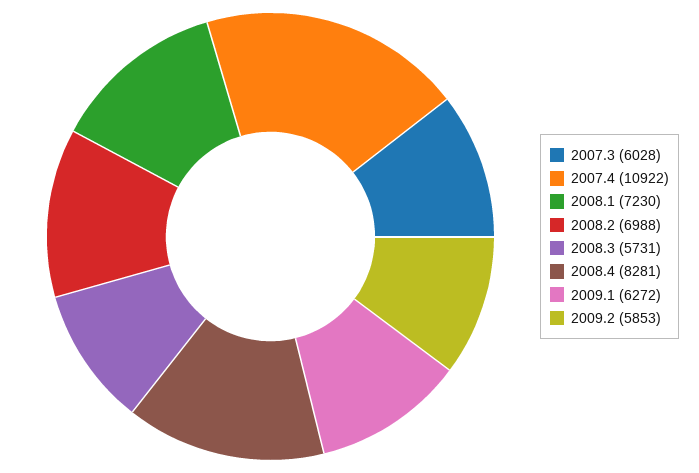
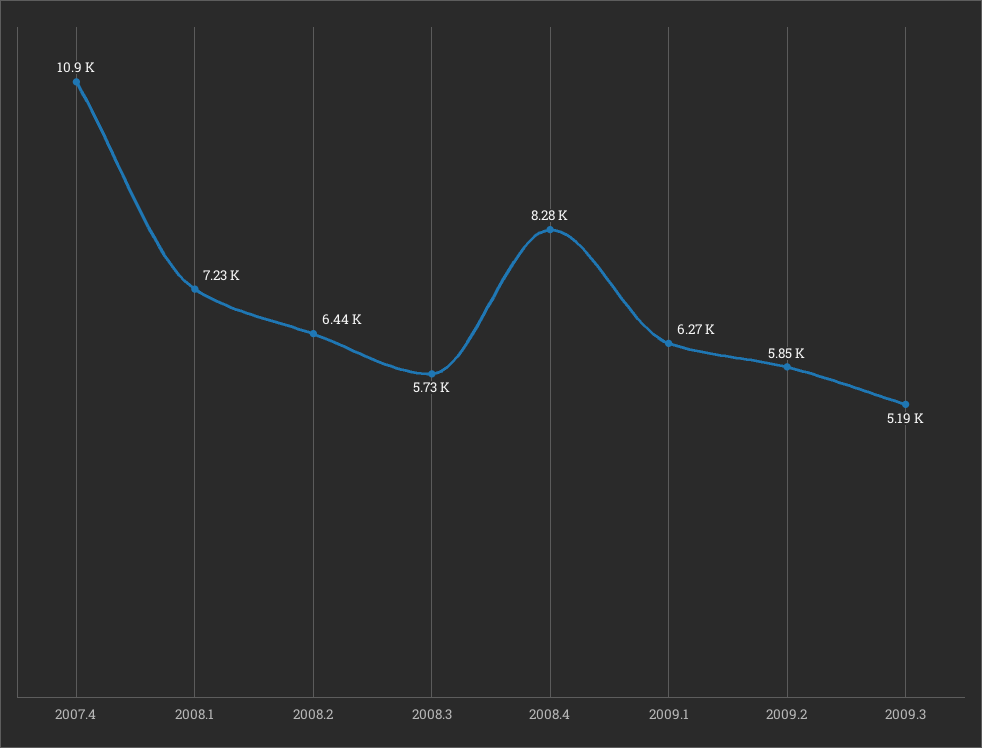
2007.3: 6028 -> none
2008.2: 6988 -> 6440
2009.3: none -> 5190

